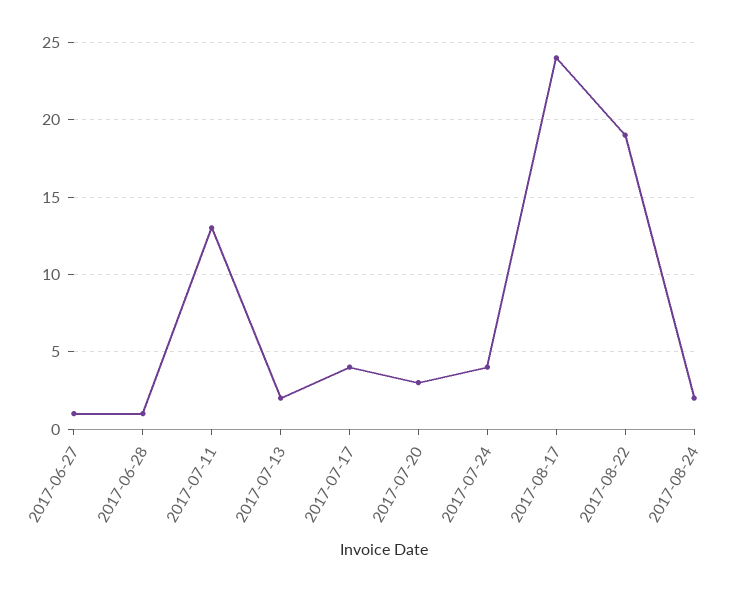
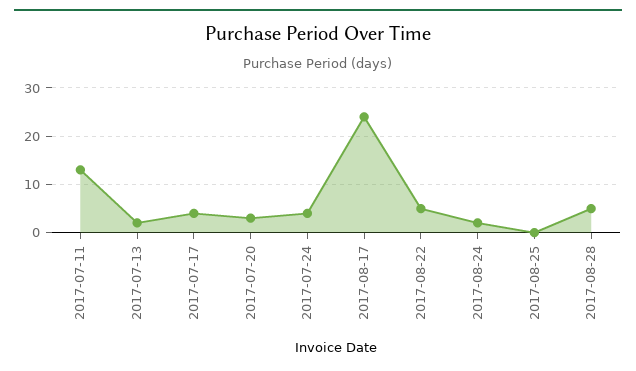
2017-06-27: 1 -> none
2017-06-28: 1 -> none
2017-08-22: 19 -> 5
2017-08-25: none -> 0
2017-08-28: none -> 5

